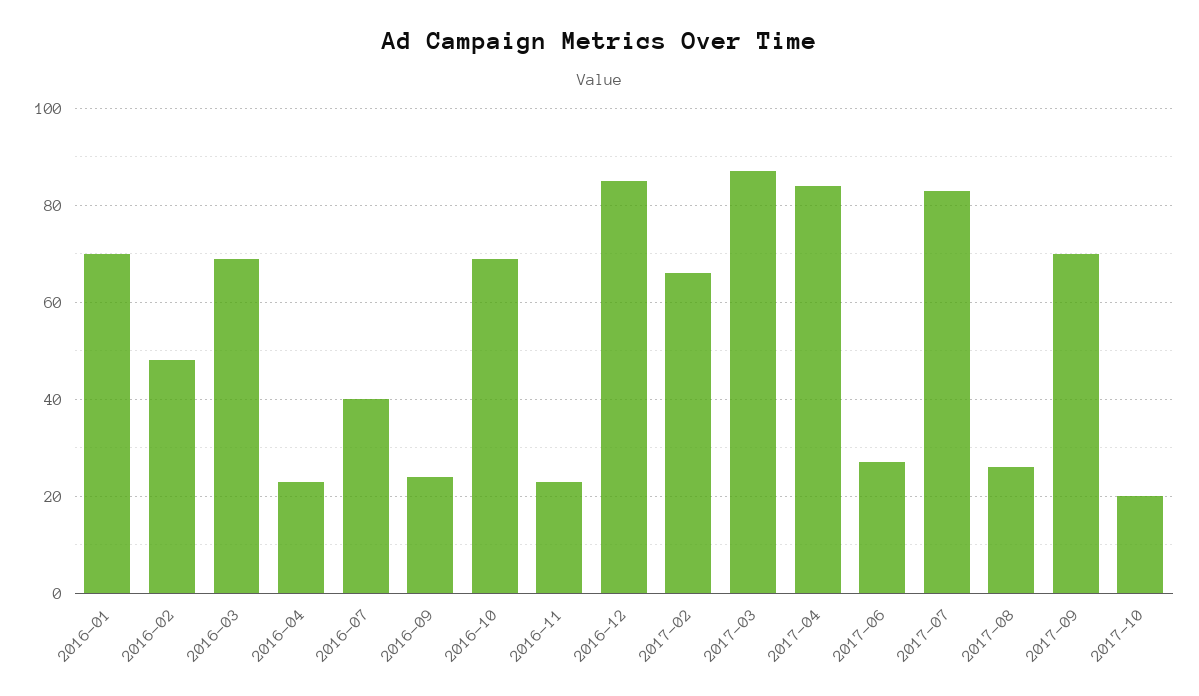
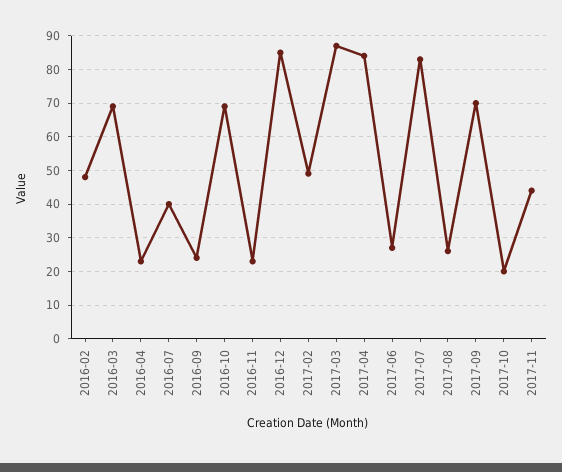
2016-01: 70 -> none
2017-02: 65 -> 50
2017-11: none -> 45

